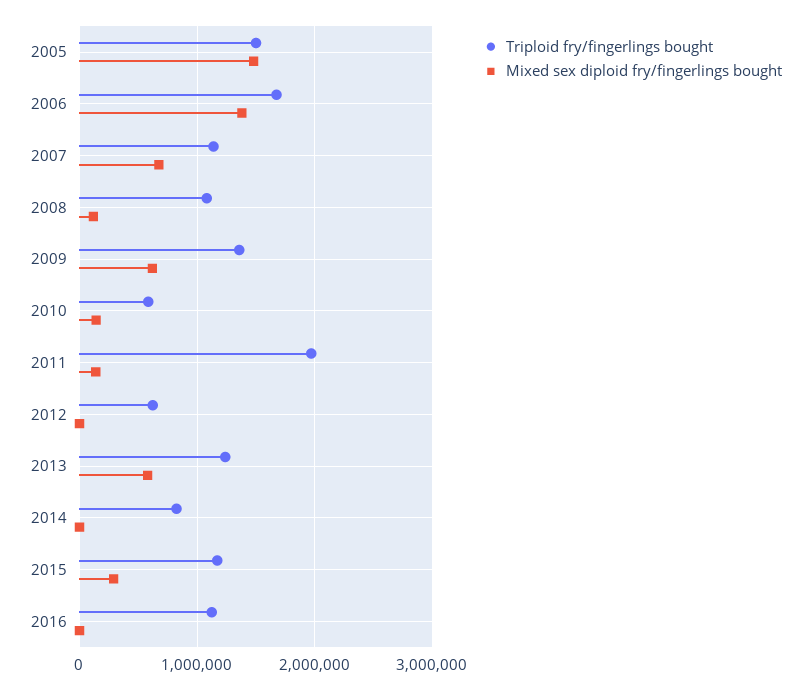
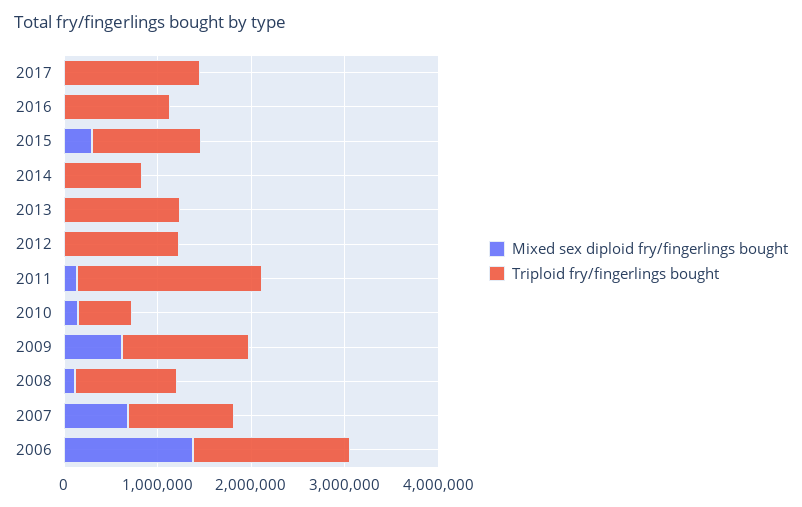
Triploid fry/fingerlings bought, 2005: 1500000 -> none
Mixed sex diploid fry/fingerlings bought, 2005: 1500000 -> none
Triploid fry/fingerlings bought, 2012: 600000 -> 1200000
Mixed sex diploid fry/fingerlings bought, 2013: 600000 -> 0
Mixed sex diploid fry/fingerlings bought, 2017: none -> 0
Triploid fry/fingerlings bought, 2017: none -> 1400000

